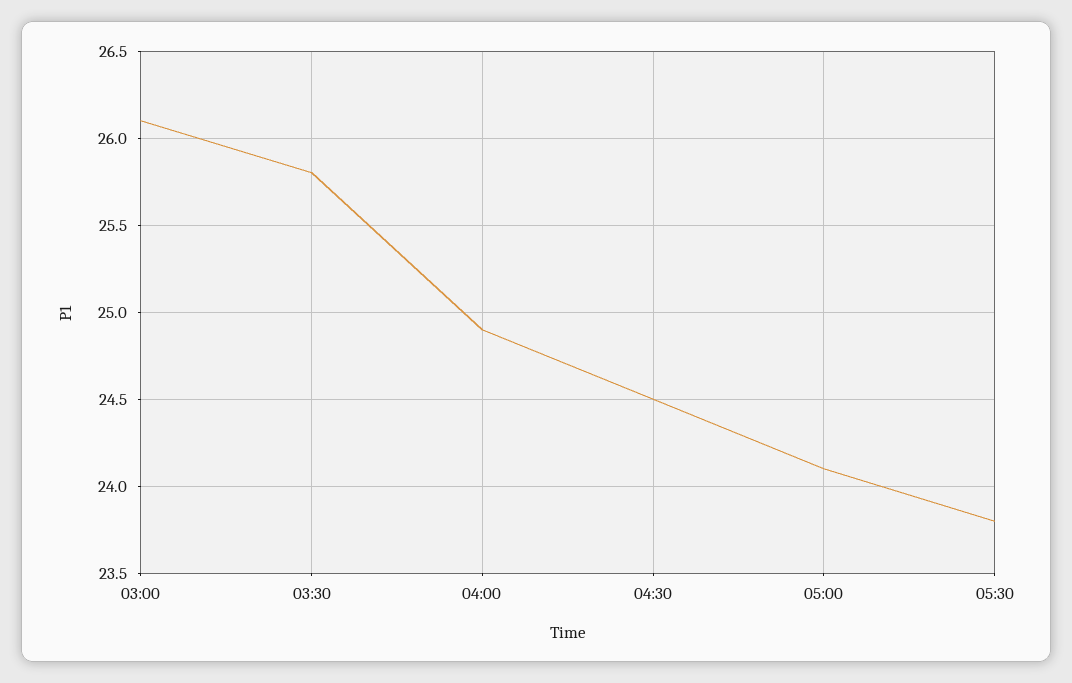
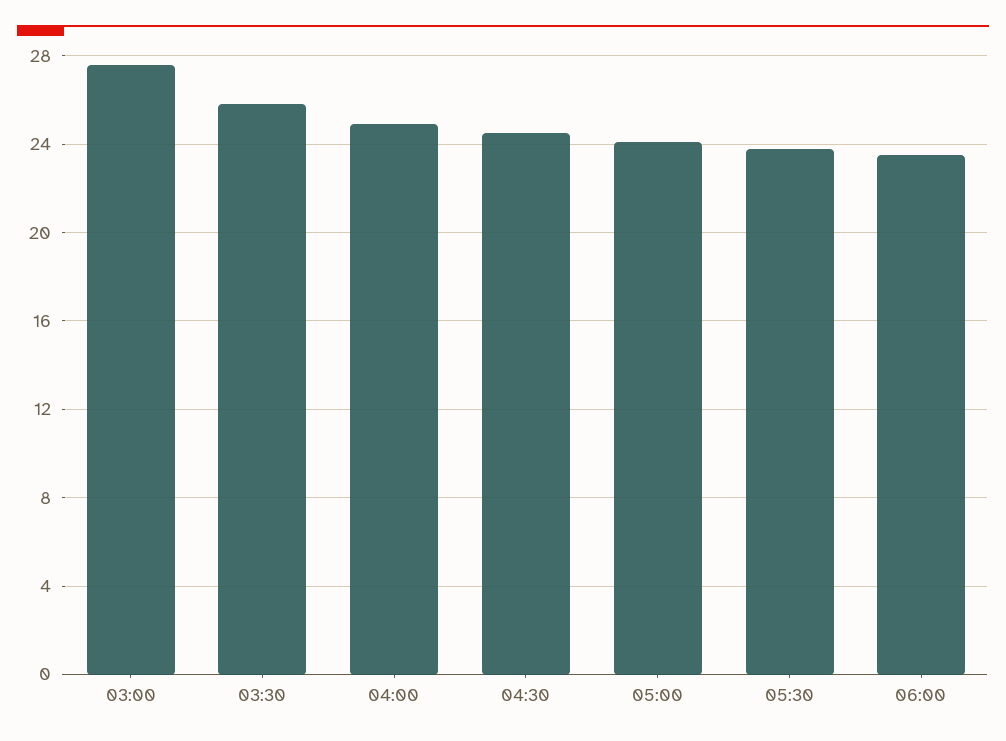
03:00: 26.1 -> 27.5
06:00: none -> 23.5

